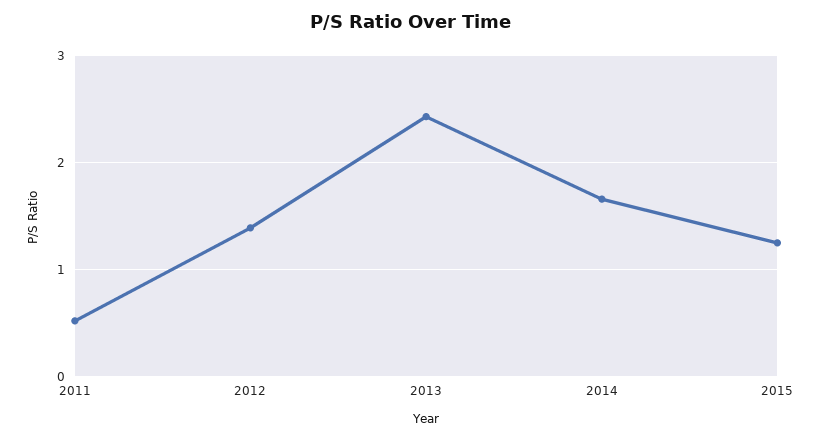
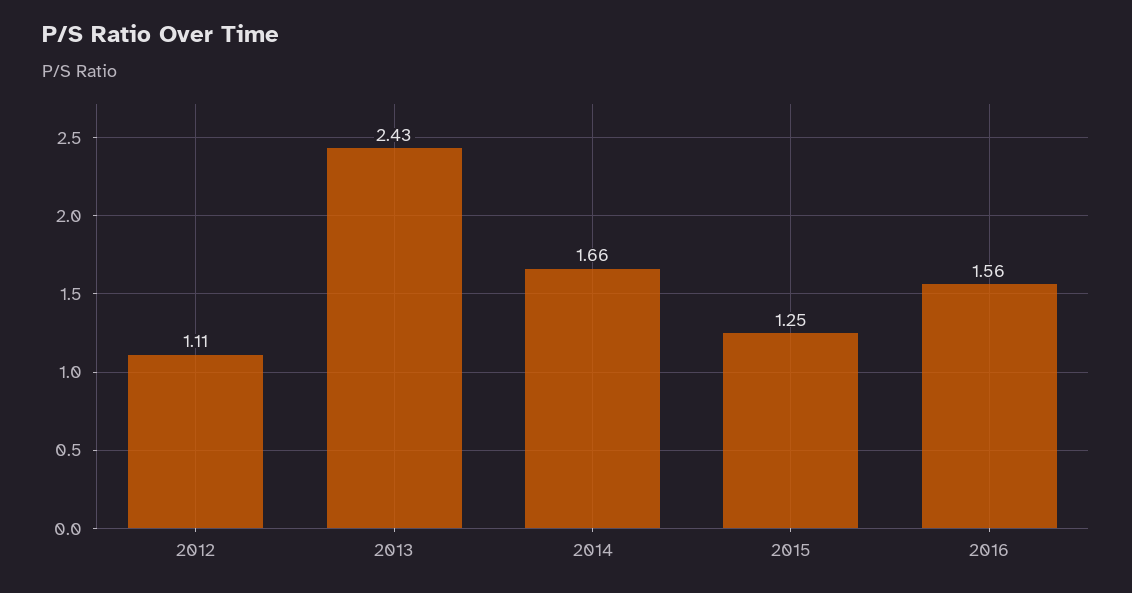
2011: 0.5 -> none
2012: 1.4 -> 1.11
2016: none -> 1.56

